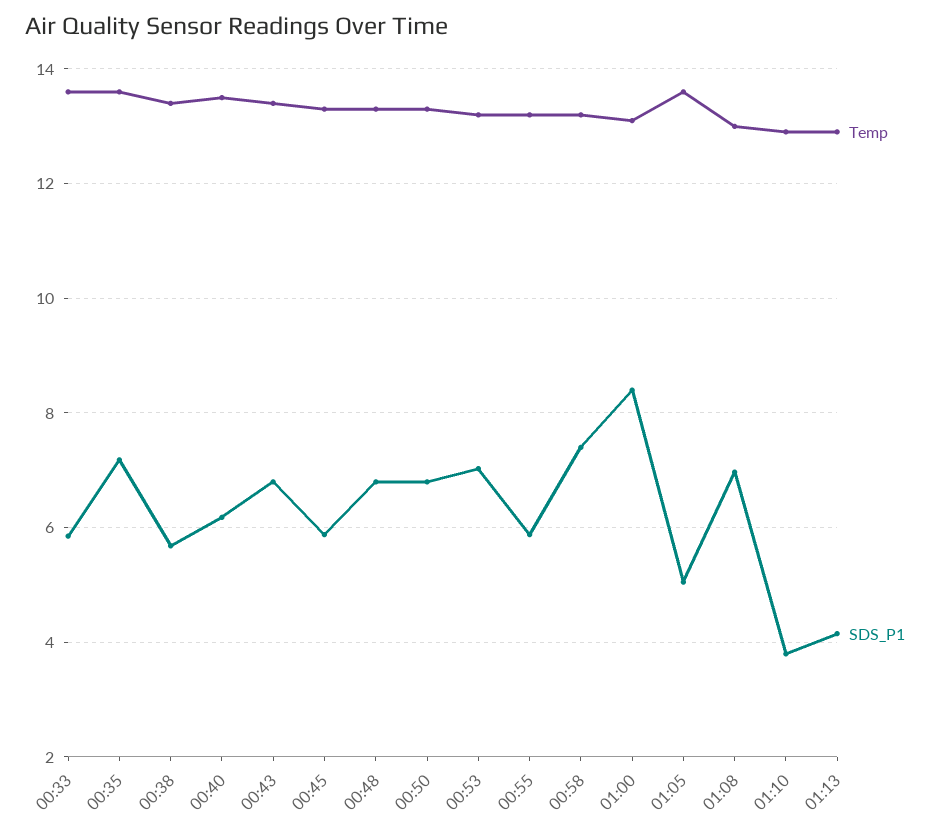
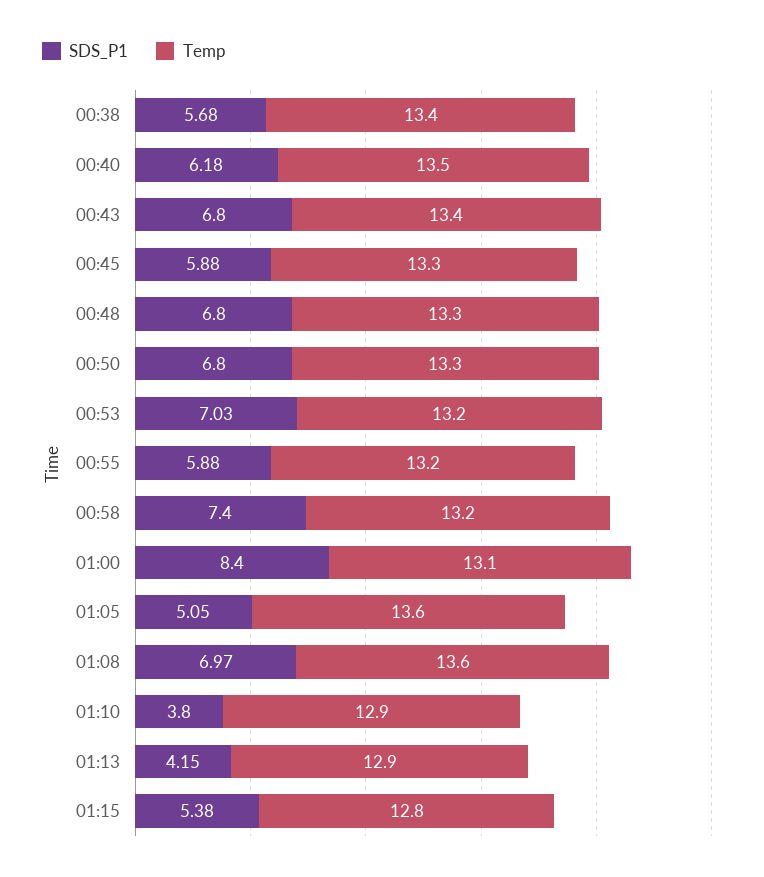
Temp, 00:33: 13.6 -> none
SDS_P1, 00:33: 5.8 -> none
Temp, 00:35: 13.6 -> none
SDS_P1, 00:35: 7.2 -> none
Temp, 01:08: 13 -> 13.6
SDS_P1, 01:15: none -> 5.38
Temp, 01:15: none -> 12.8

